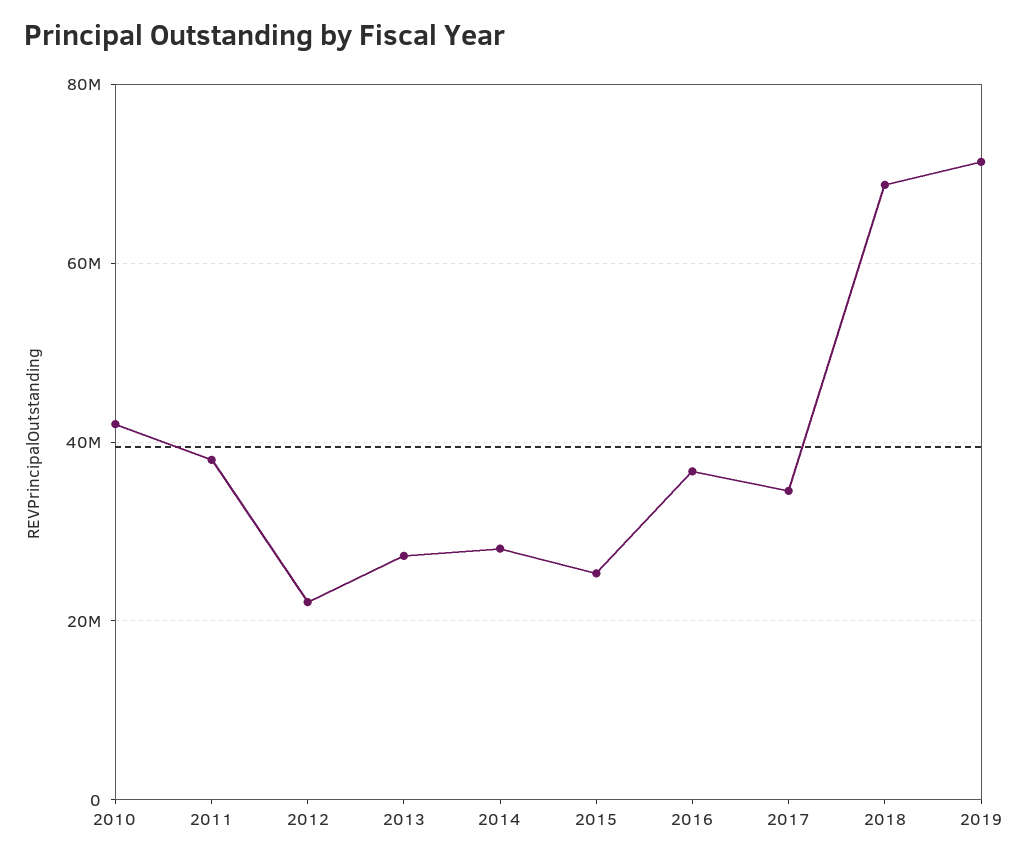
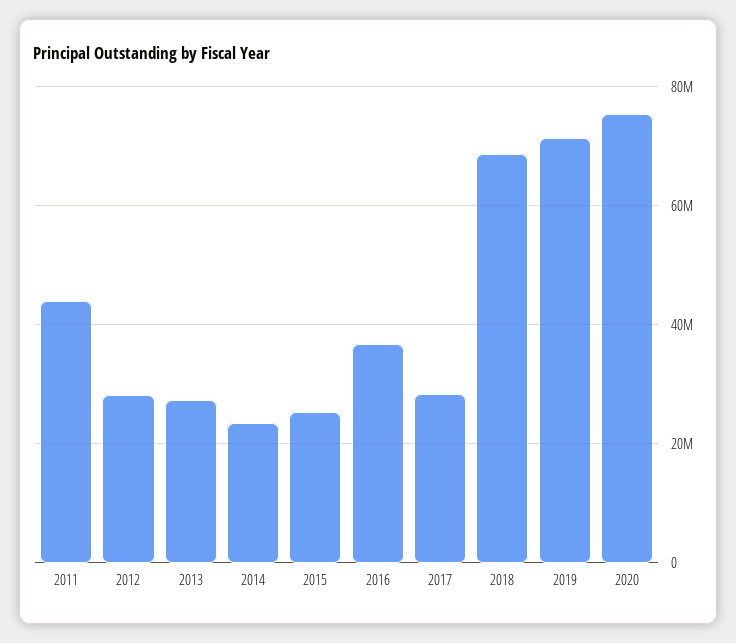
2010: 42000000 -> none
2011: 38000000 -> 44000000
2012: 22000000 -> 28000000
2014: 28000000 -> 24000000
2017: 34000000 -> 28000000
2020: none -> 76000000

